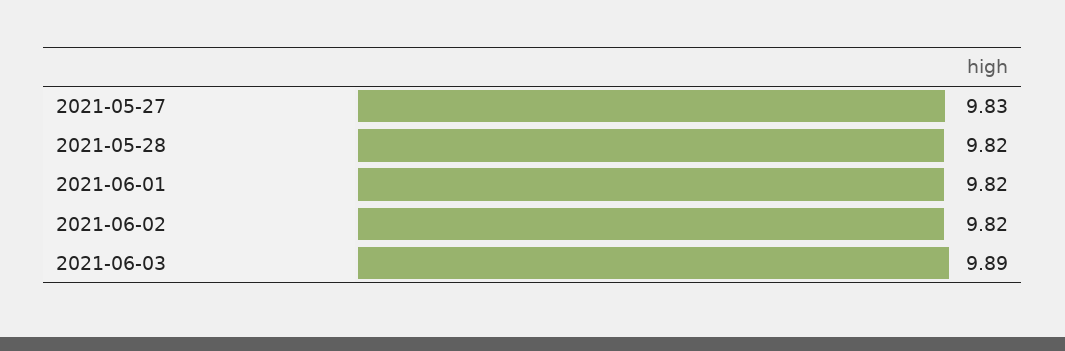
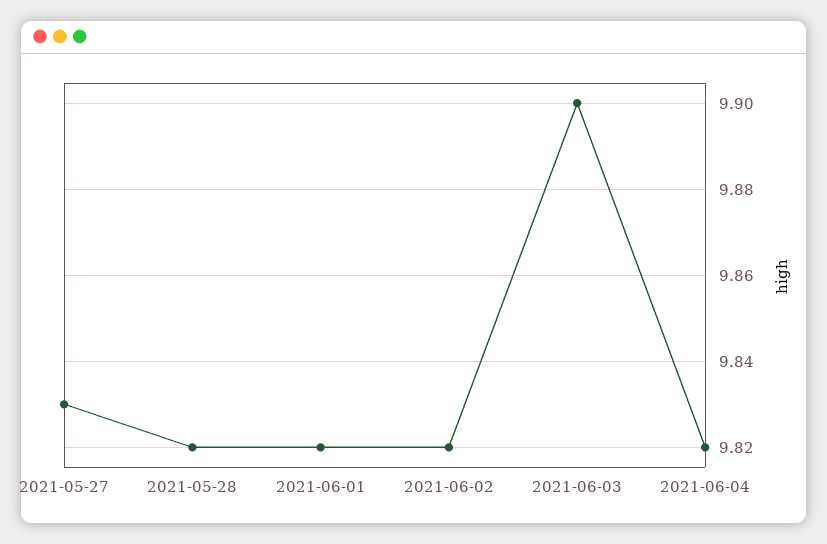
2021-06-03: 9.89 -> 9.9
2021-06-04: none -> 9.82

